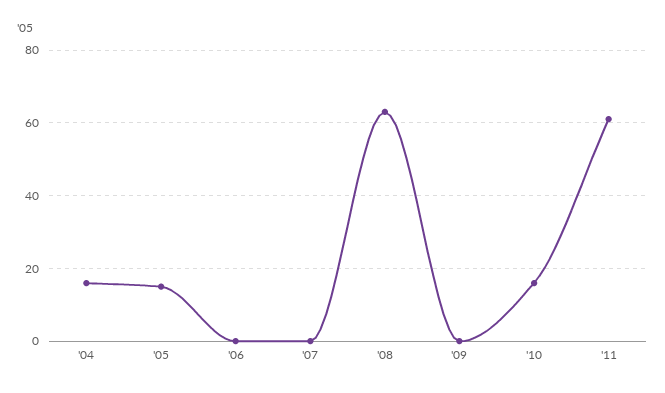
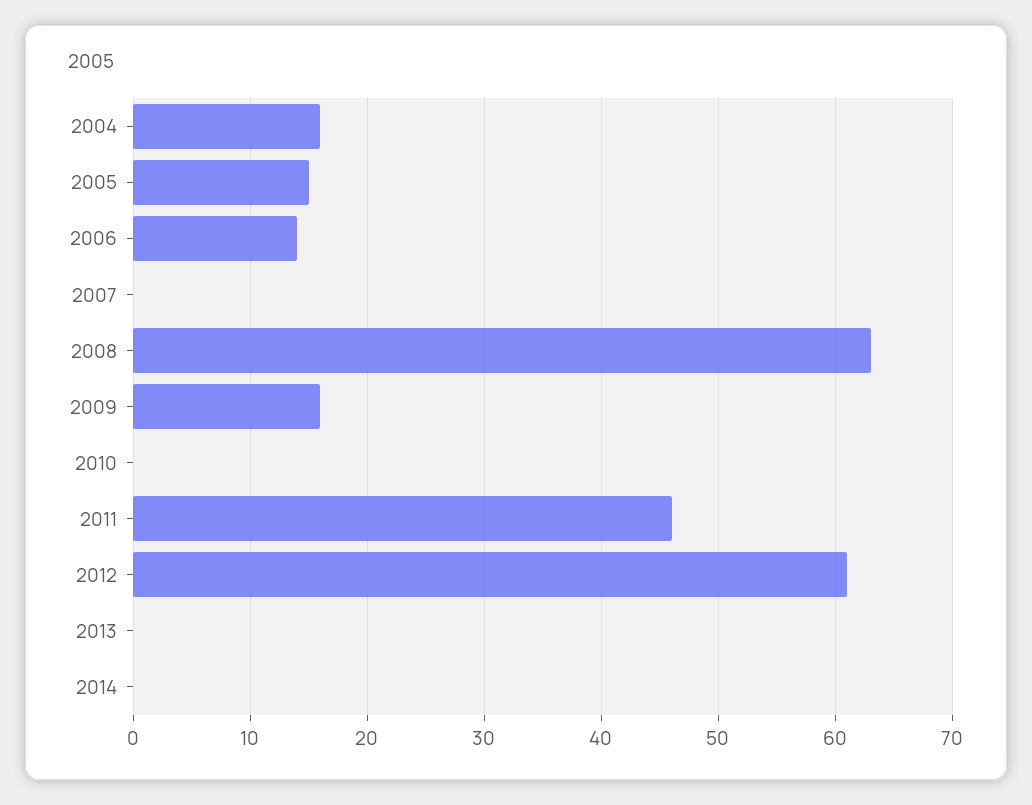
'06: 0 -> 14
'09: 0 -> 16
'10: 15 -> 0
'11: 60 -> 46
2012: none -> 61
2013: none -> 0
2014: none -> 0

